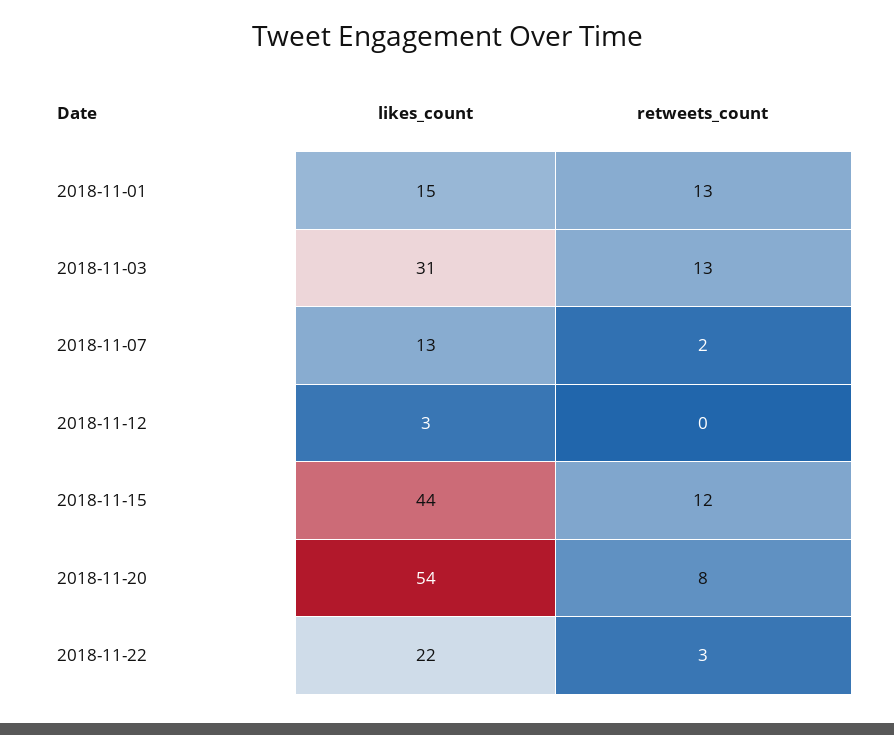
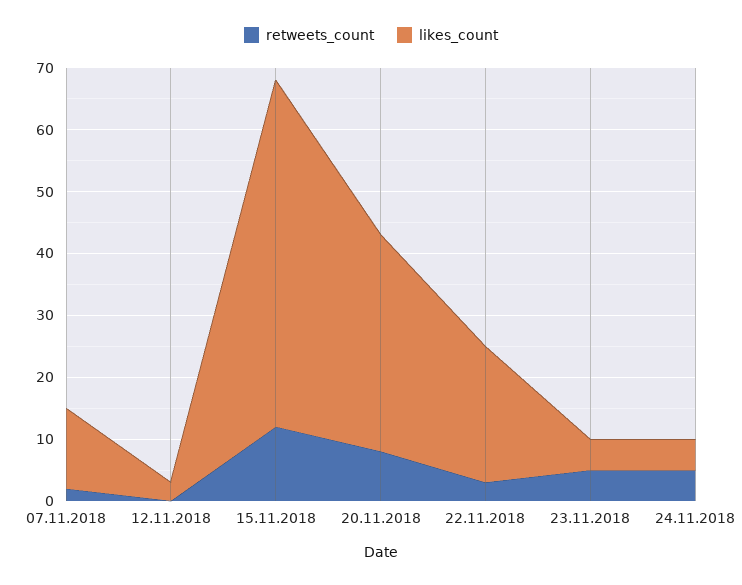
likes_count, 2018-11-01: 15 -> none
retweets_count, 2018-11-01: 13 -> none
likes_count, 2018-11-03: 31 -> none
retweets_count, 2018-11-03: 13 -> none
likes_count, 2018-11-15: 44 -> 55
likes_count, 2018-11-20: 54 -> 35
retweets_count, 23.11.2018: none -> 5
likes_count, 23.11.2018: none -> 5
retweets_count, 24.11.2018: none -> 5
likes_count, 24.11.2018: none -> 5

